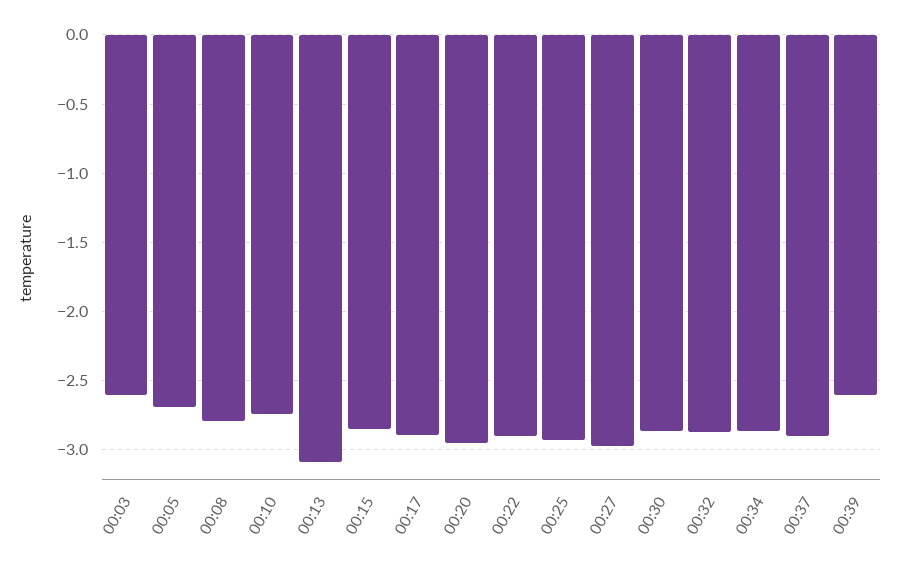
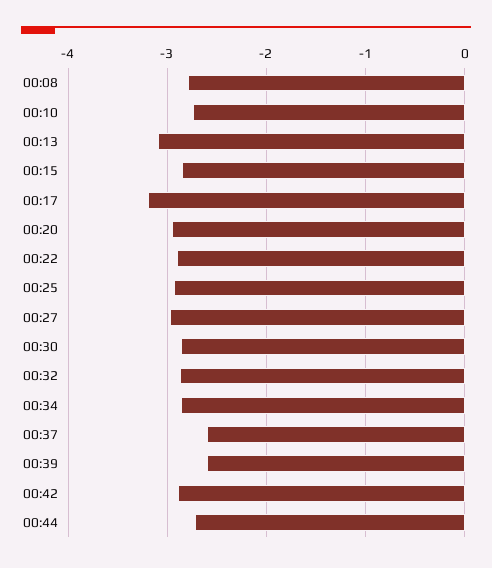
00:03: -2.6 -> none
00:05: -2.7 -> none
00:17: -2.9 -> -3.2
00:37: -2.9 -> -2.6
00:42: none -> -2.9
00:44: none -> -2.7

